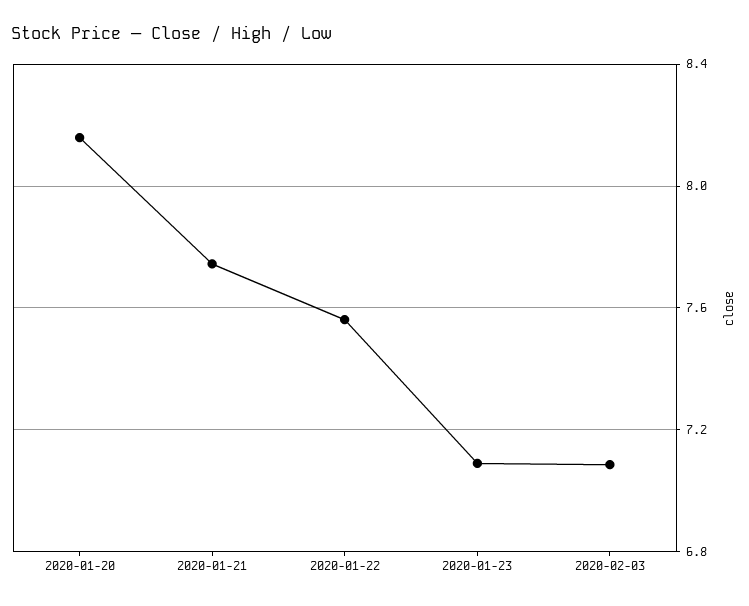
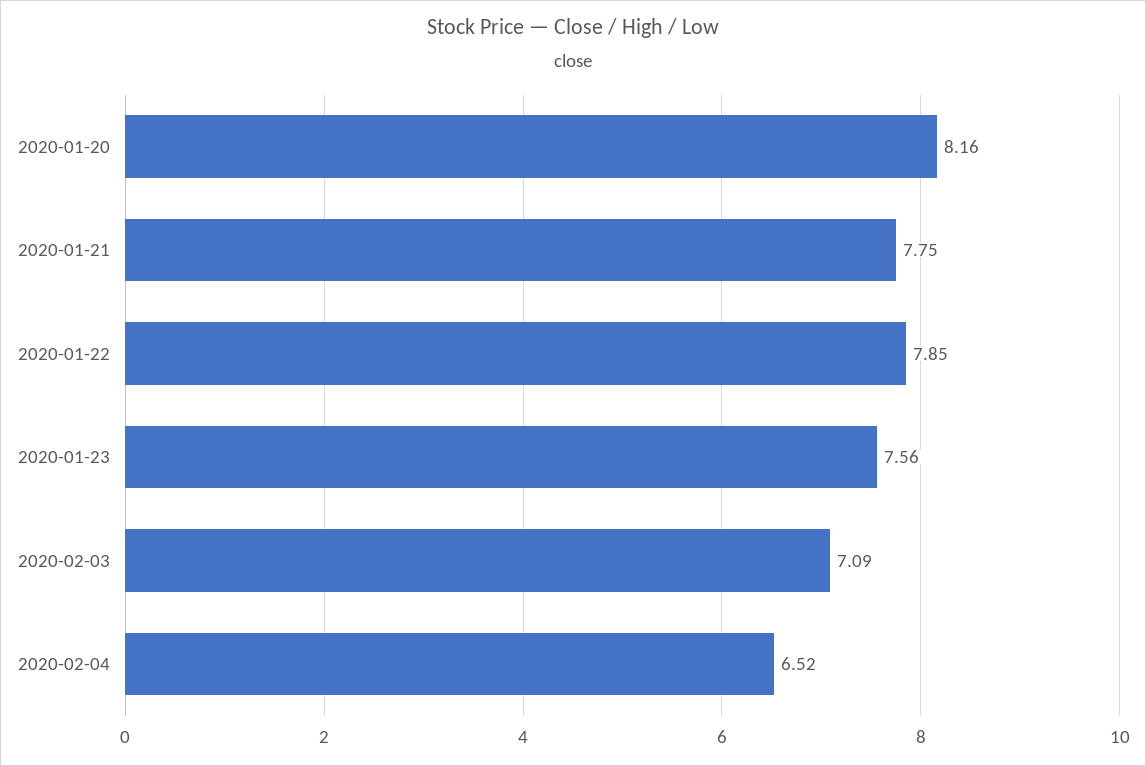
2020-01-22: 7.55 -> 7.85
2020-01-23: 7.1 -> 7.56
2020-02-04: none -> 6.52

